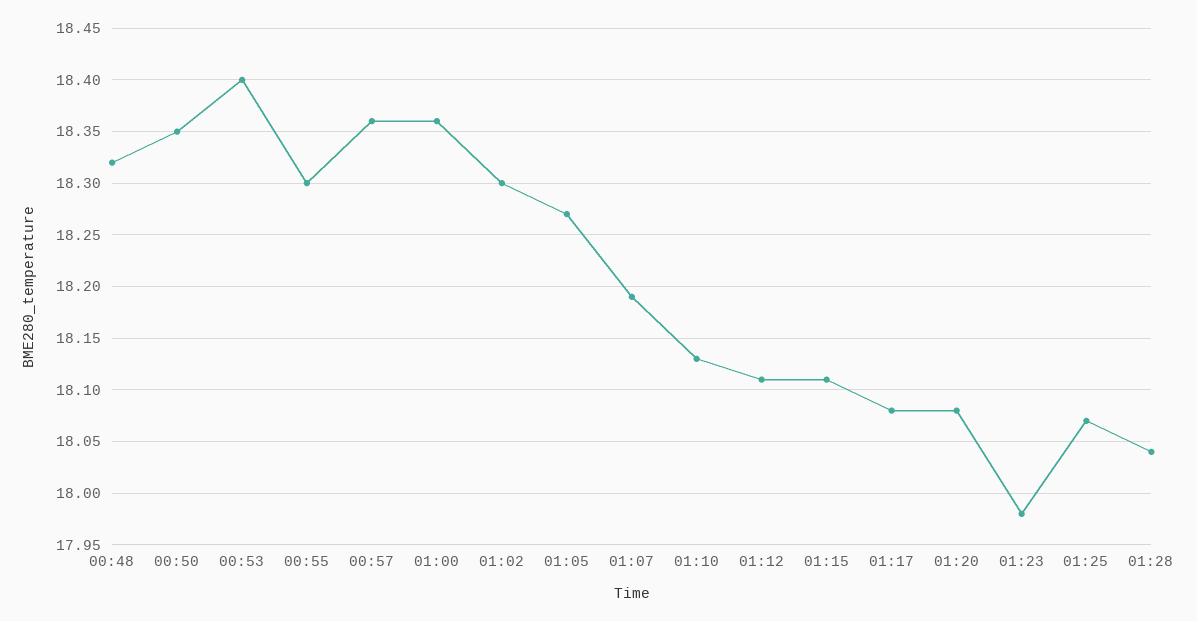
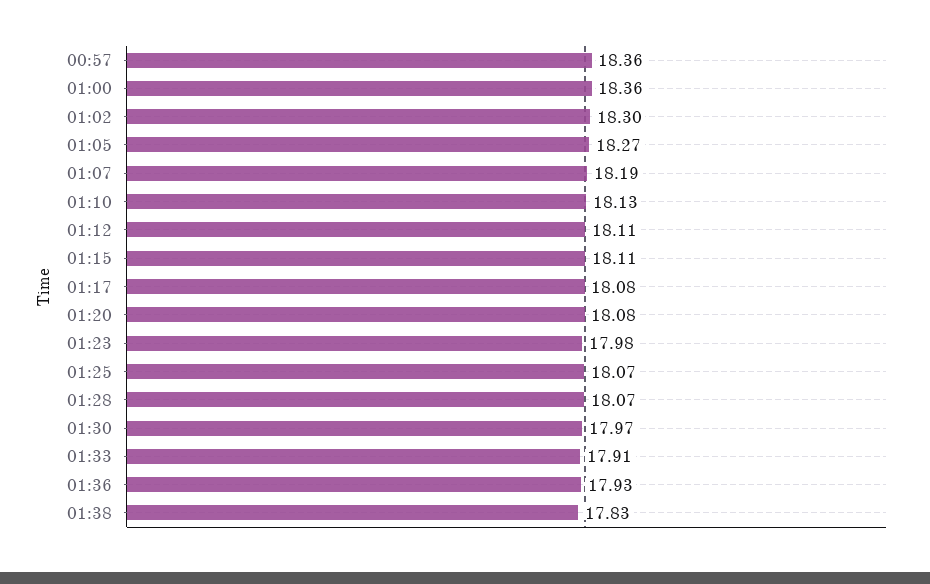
00:48: 18.32 -> none
00:50: 18.35 -> none
00:53: 18.4 -> none
00:55: 18.3 -> none
01:28: 18.04 -> 18.07
01:30: none -> 17.97
01:33: none -> 17.91
01:36: none -> 17.93
01:38: none -> 17.83

